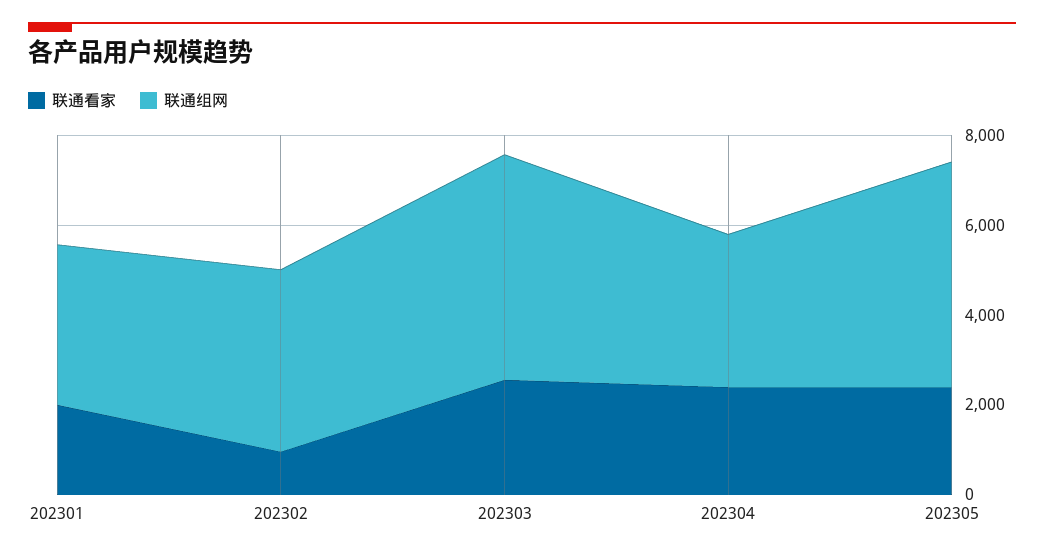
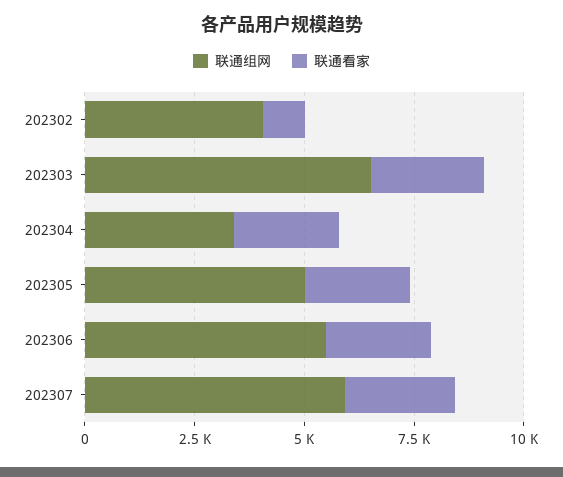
联通看家, 202301: 2000 -> none
联通组网, 202301: 3500 -> none
联通组网, 202303: 5000 -> 6500
联通组网, 202306: none -> 5500
联通看家, 202306: none -> 2500
联通组网, 202307: none -> 6000
联通看家, 202307: none -> 2500

